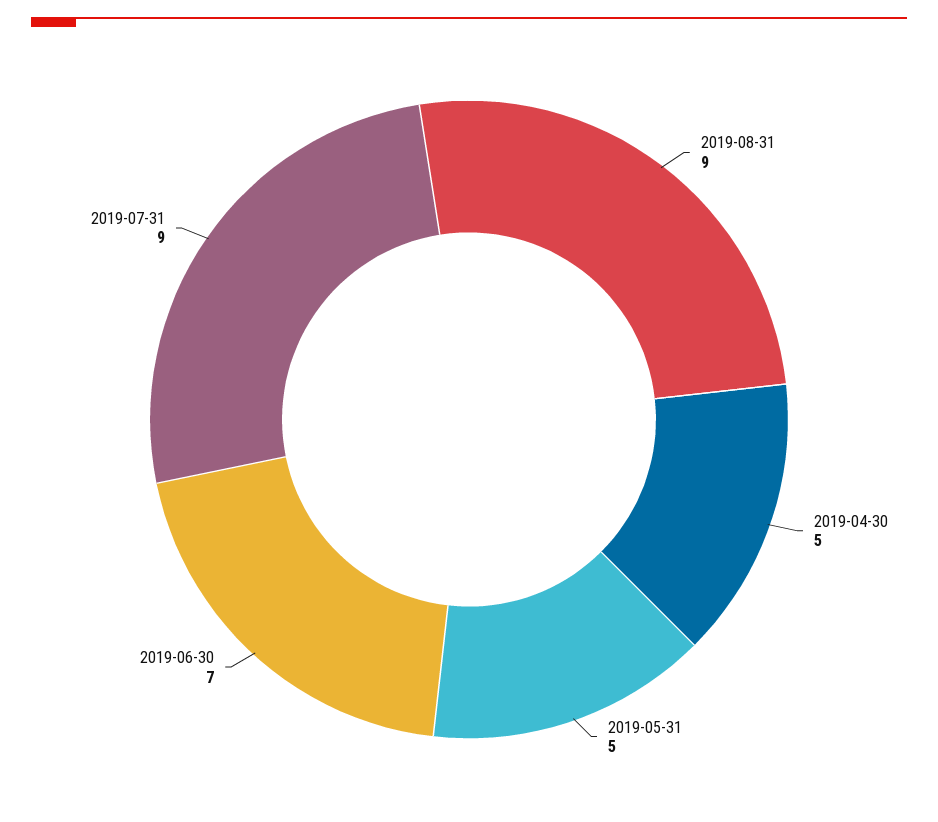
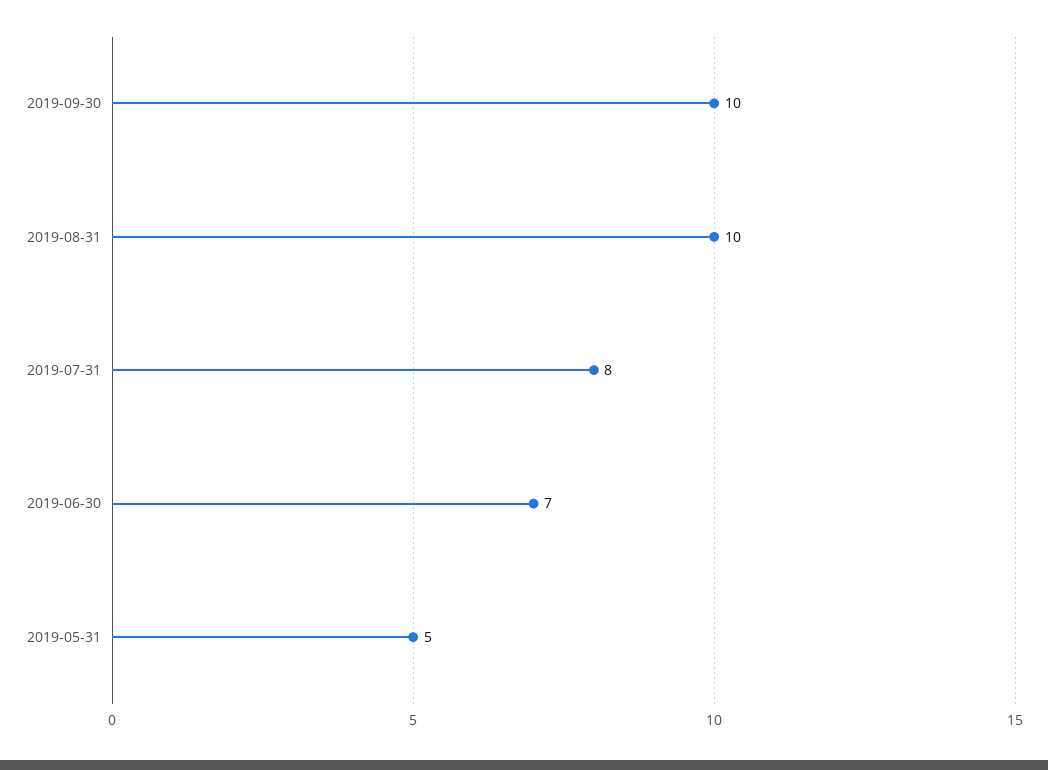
2019-08-31: 9 -> 10
2019-04-30: 5 -> none
2019-07-31: 9 -> 8
2019-09-30: none -> 10

